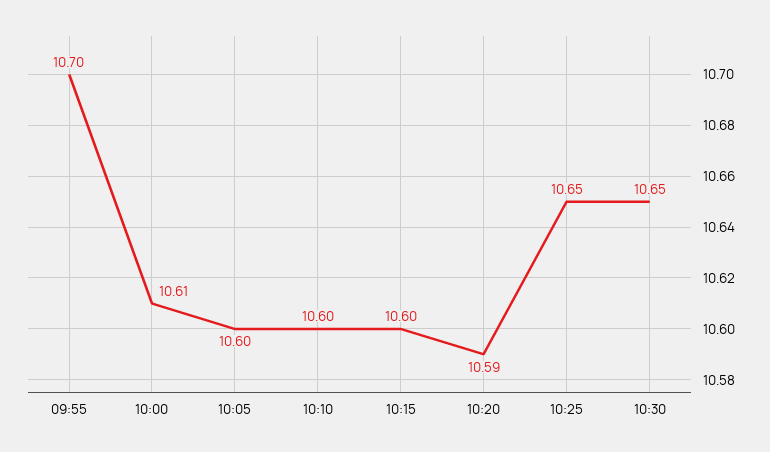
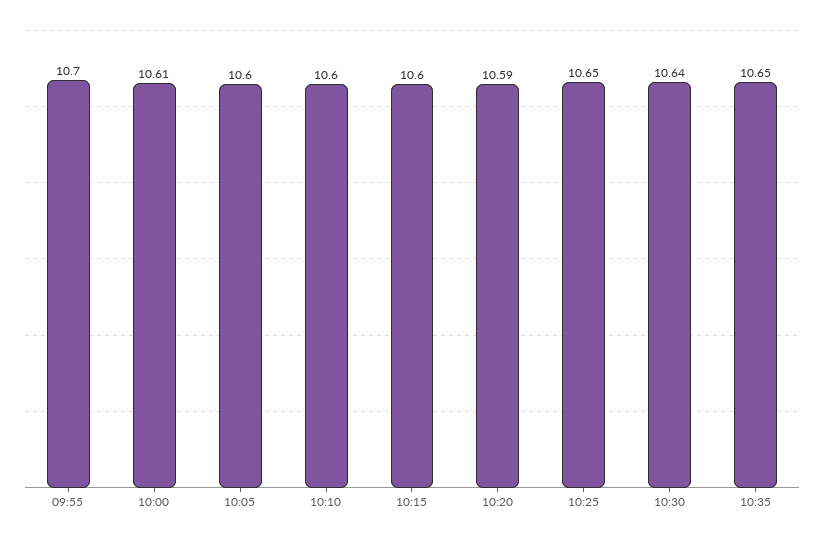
10:30: 10.65 -> 10.64
10:35: none -> 10.65

